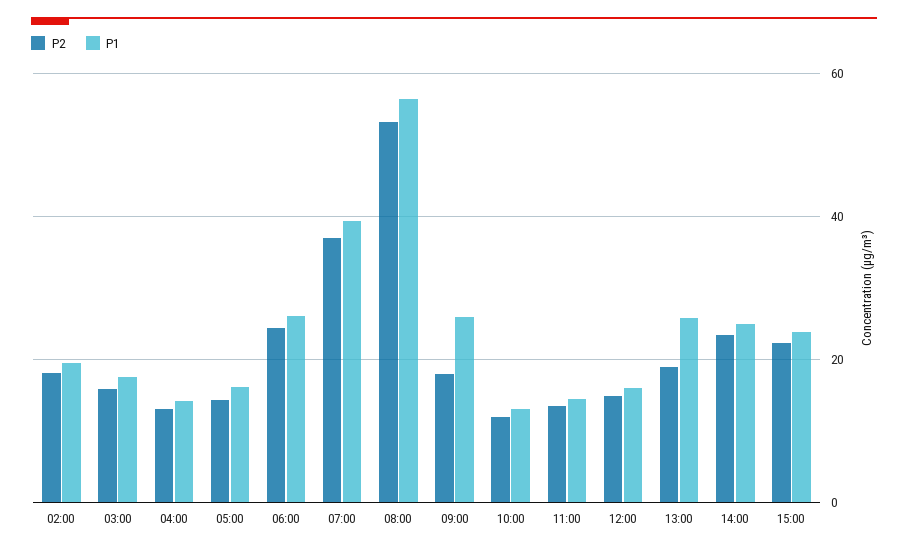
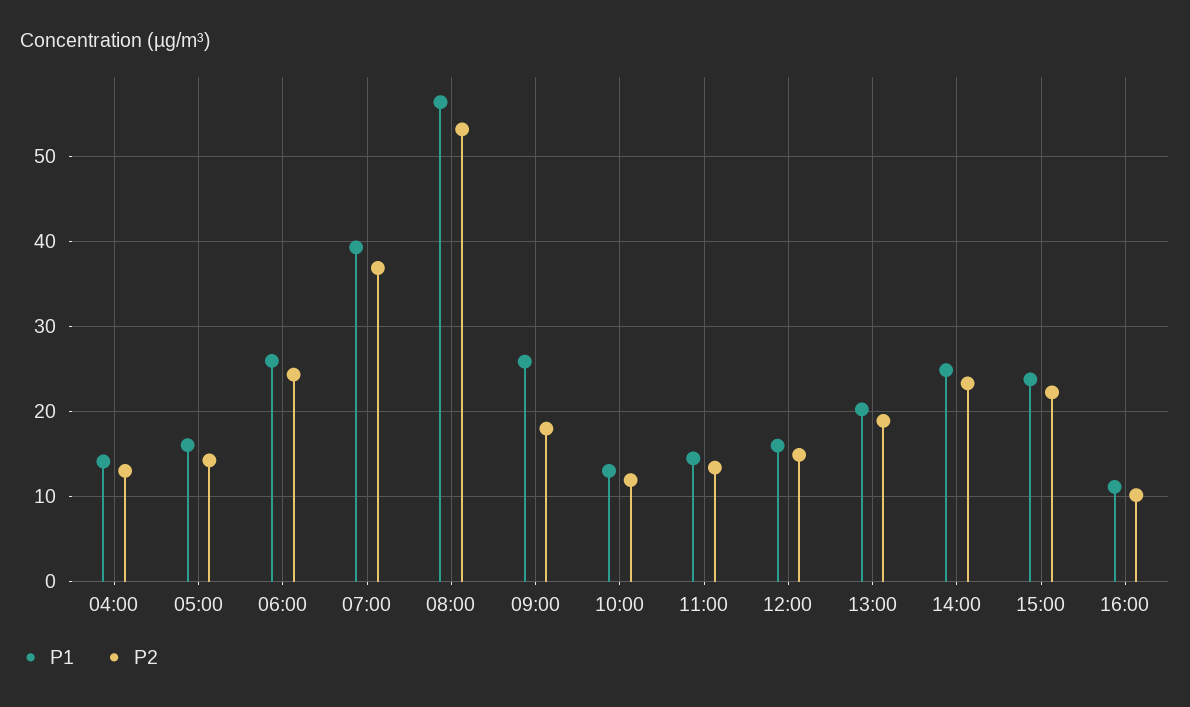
P2, 02:00: 18 -> none
P1, 02:00: 20 -> none
P2, 03:00: 16 -> none
P1, 03:00: 18 -> none
P1, 13:00: 26 -> 20
P1, 16:00: none -> 11
P2, 16:00: none -> 10

